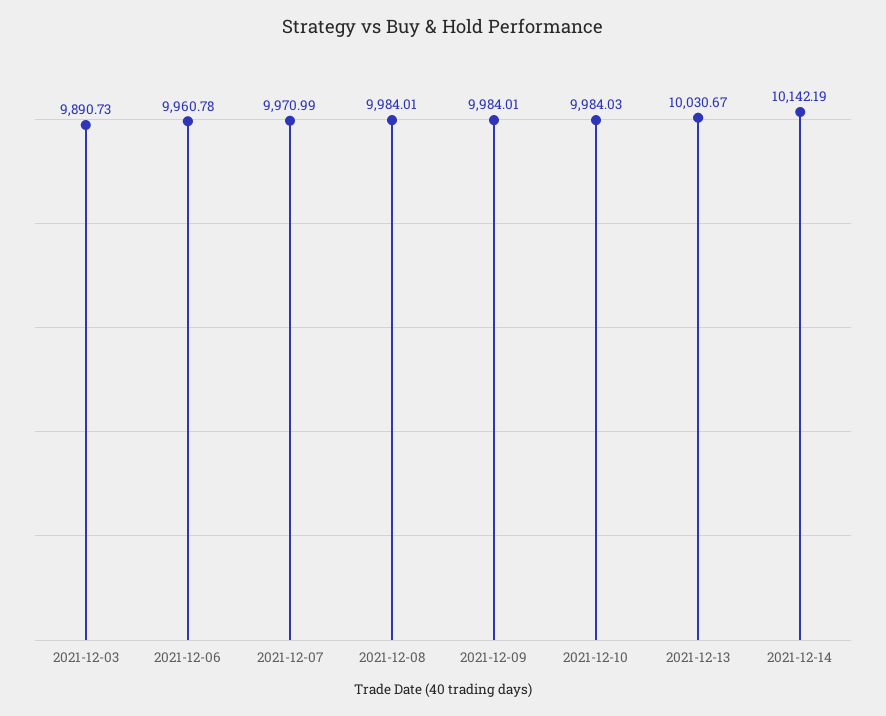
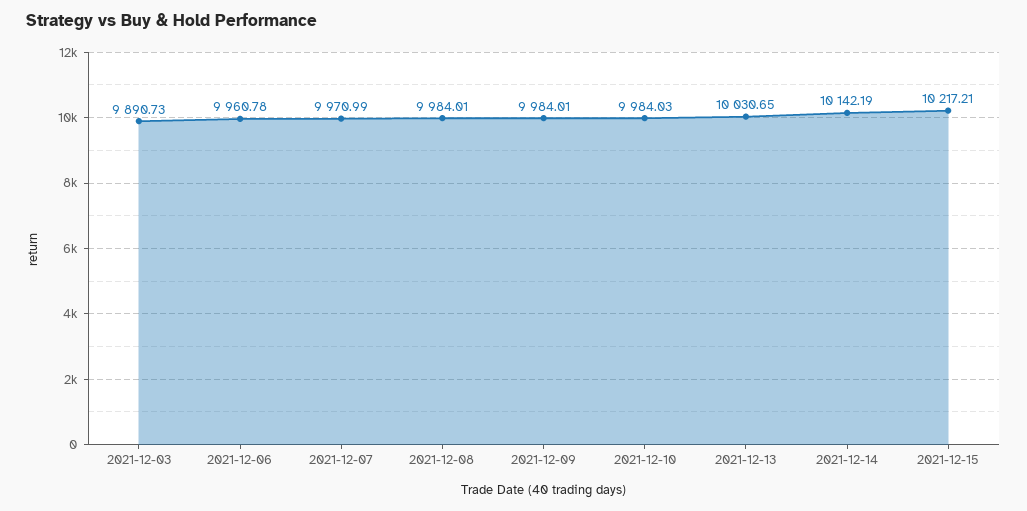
2021-12-13: 10030.67 -> 10030.65
2021-12-15: none -> 10217.21

